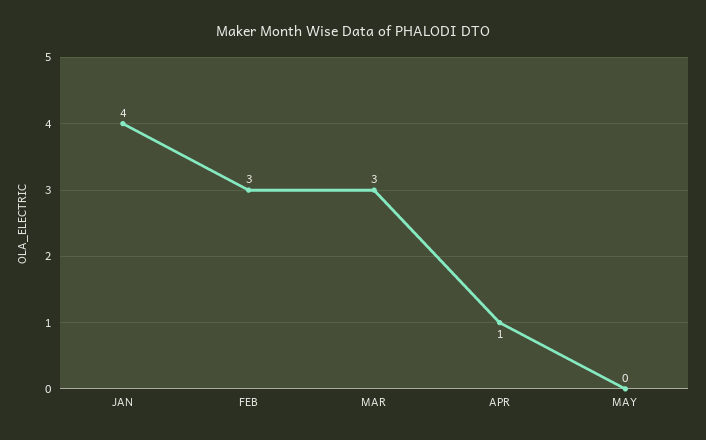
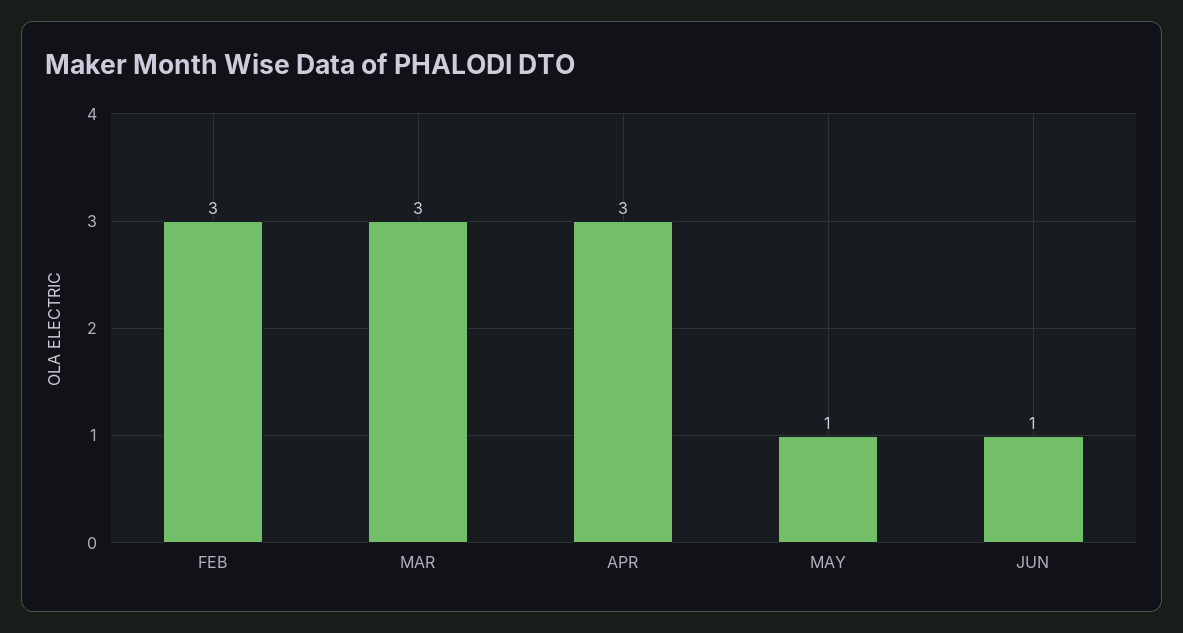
JAN: 4 -> none
APR: 1 -> 3
MAY: 0 -> 1
JUN: none -> 1

